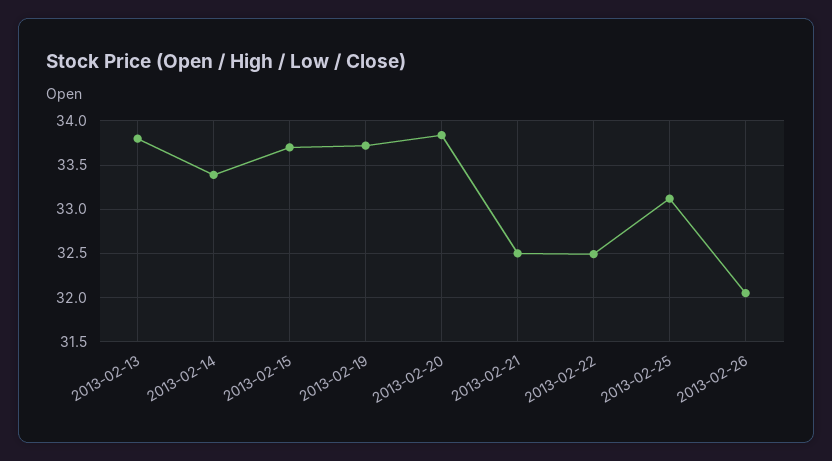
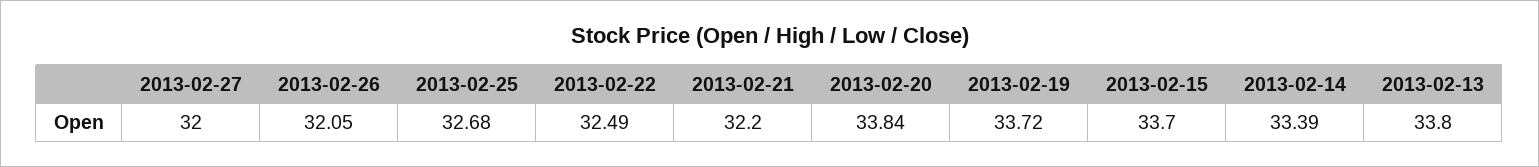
2013-02-21: 32.5 -> 32.2
2013-02-25: 33.1 -> 32.68
2013-02-27: none -> 32

